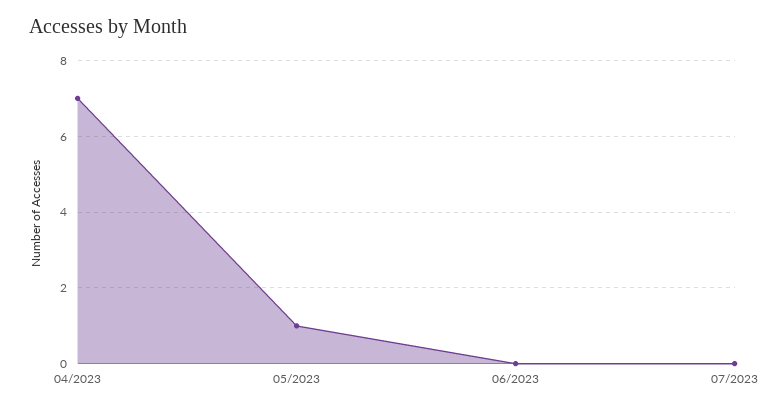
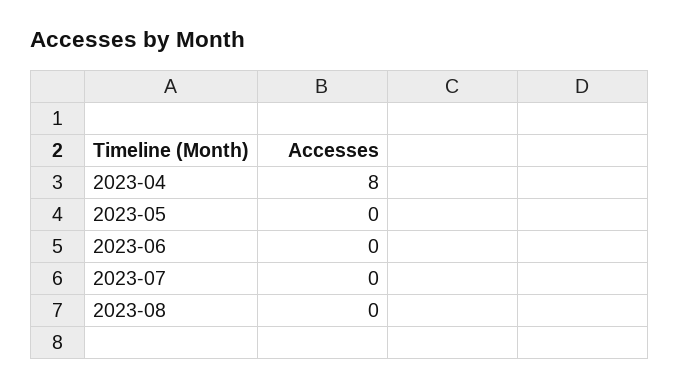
04/2023: 7 -> 8
05/2023: 1 -> 0
2023-08: none -> 0

